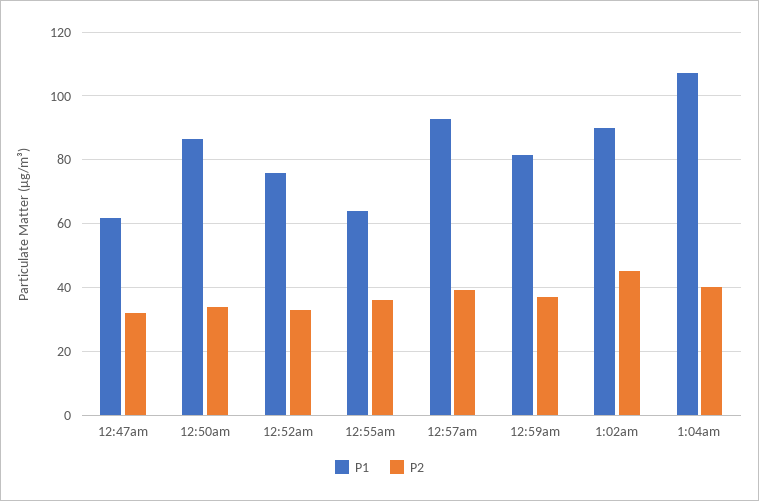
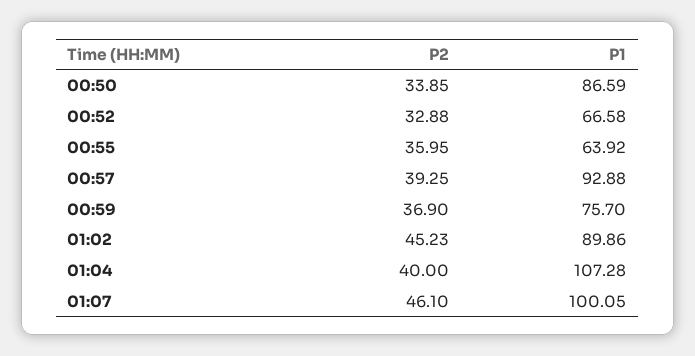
P1, 12:47am: 62 -> none
P2, 12:47am: 32 -> none
P1, 12:52am: 76 -> 66.58
P1, 12:59am: 82 -> 75.7
P2, 01:07: none -> 46.1
P1, 01:07: none -> 100.05

